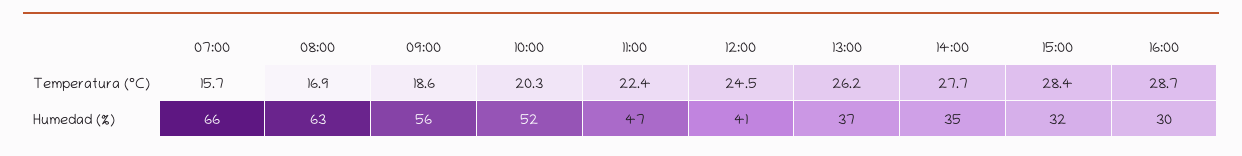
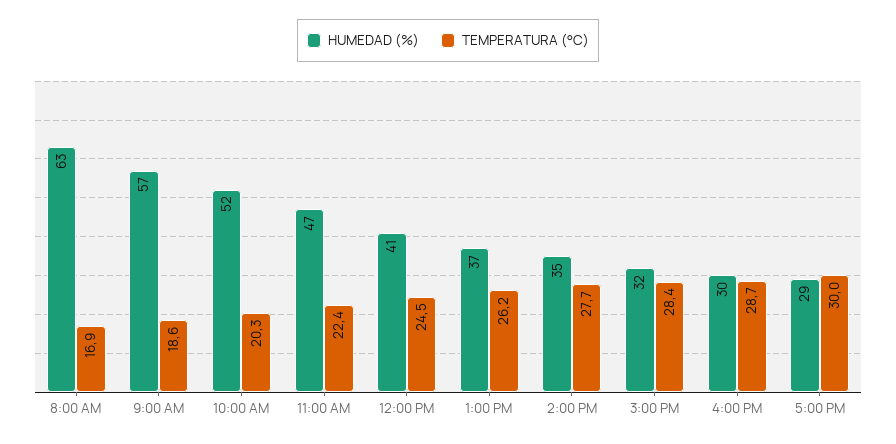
Temperatura (°C), 07:00: 15.7 -> none
Humedad (%), 07:00: 66 -> none
Humedad (%), 09:00: 56 -> 57
Humedad (%), 5:00 PM: none -> 29
Temperatura (°C), 5:00 PM: none -> 30

